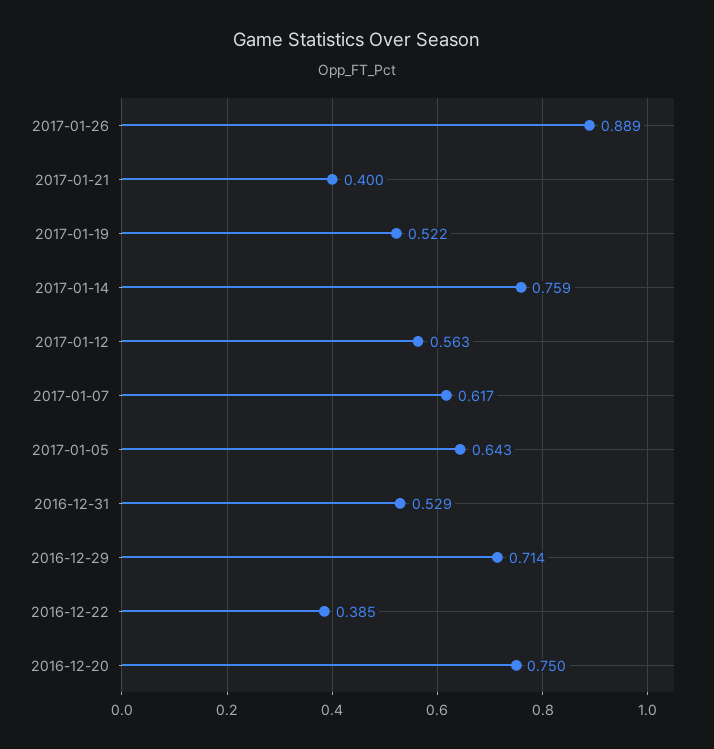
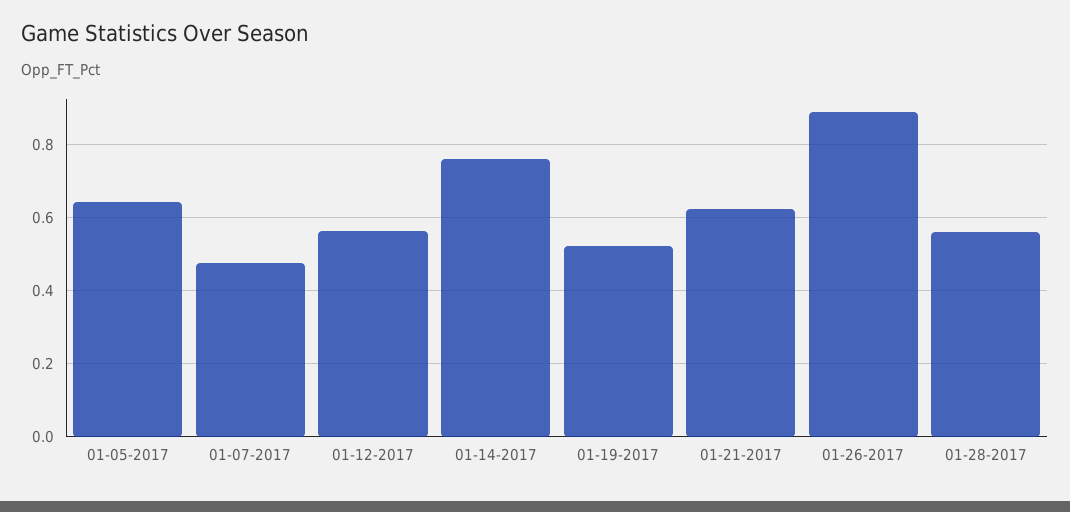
2017-01-21: 0.4 -> 0.62
2017-01-07: 0.617 -> 0.48
2016-12-31: 0.529 -> none
2016-12-29: 0.714 -> none
2016-12-22: 0.385 -> none
2016-12-20: 0.75 -> none
01-28-2017: none -> 0.56

